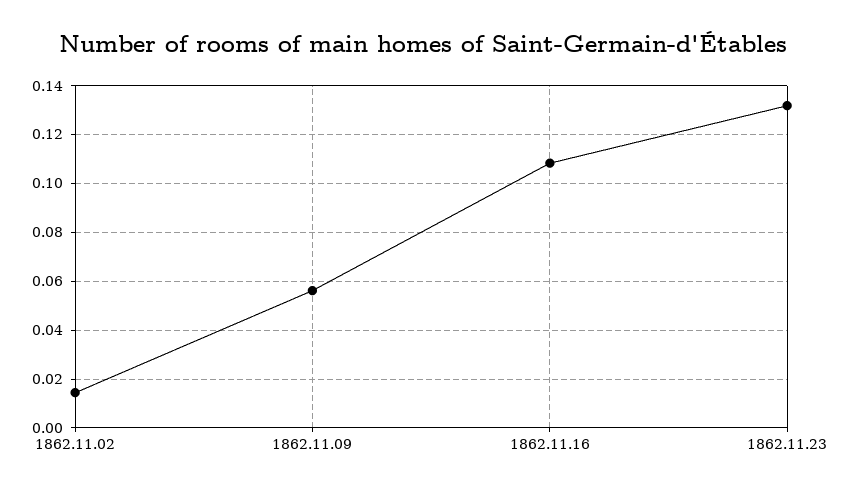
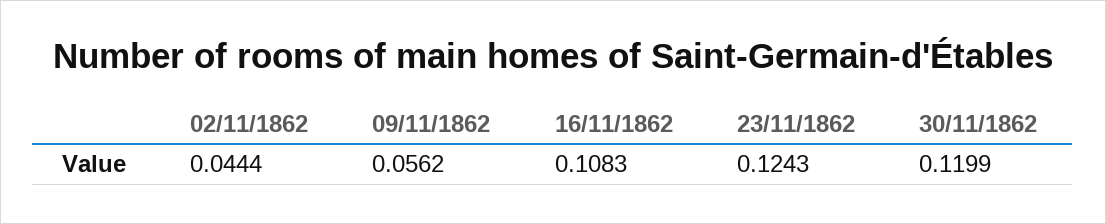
1862.11.02: 0.015 -> 0.0444
1862.11.23: 0.1325 -> 0.1243
30/11/1862: none -> 0.1199

